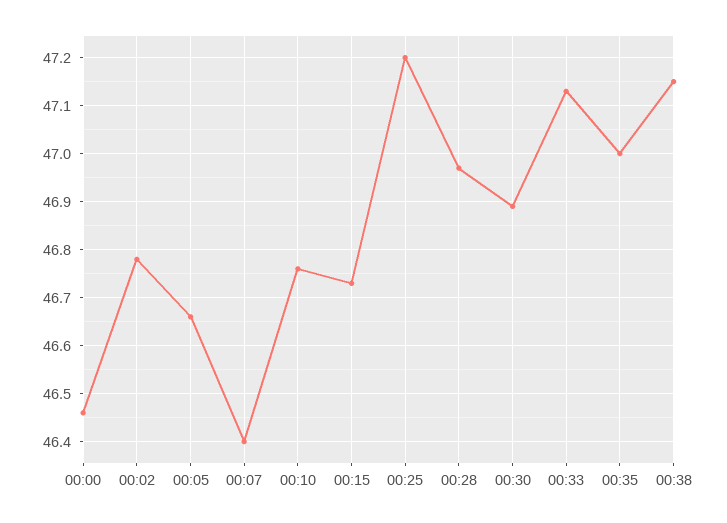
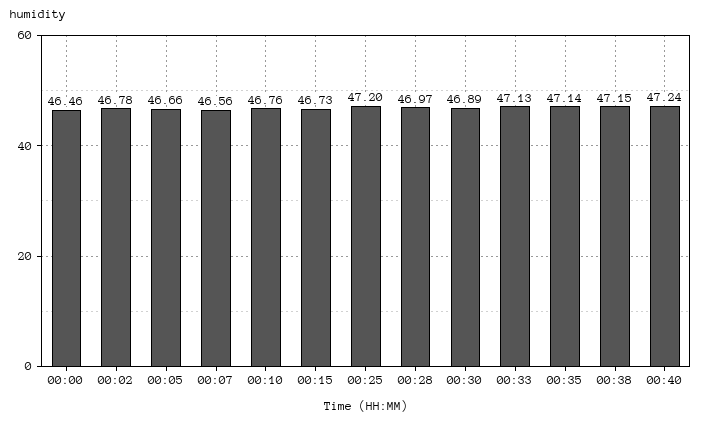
00:07: 46.4 -> 46.56
00:35: 47 -> 47.14
00:40: none -> 47.24

